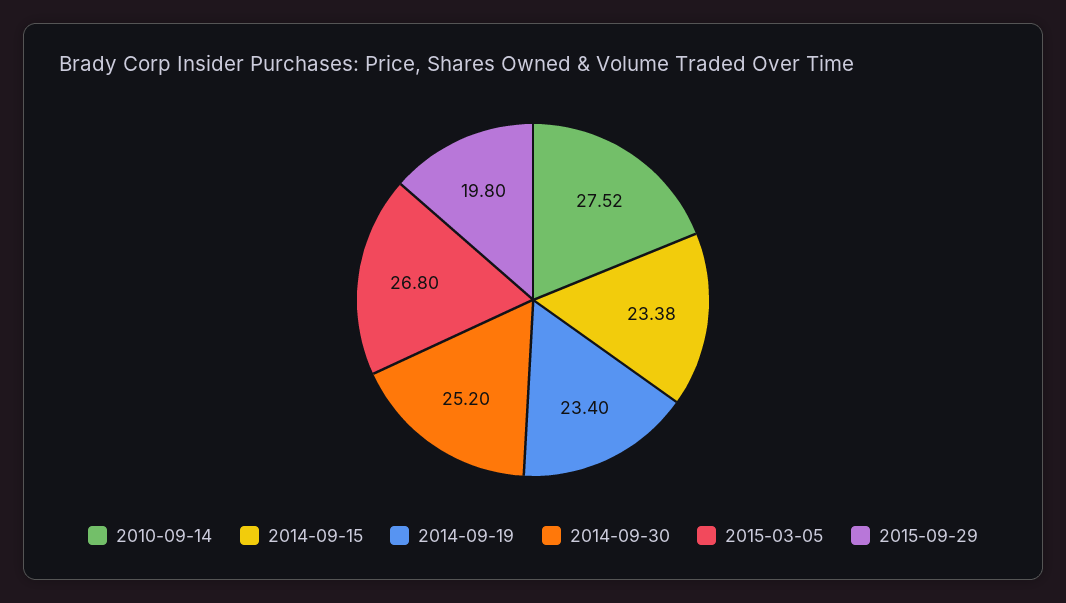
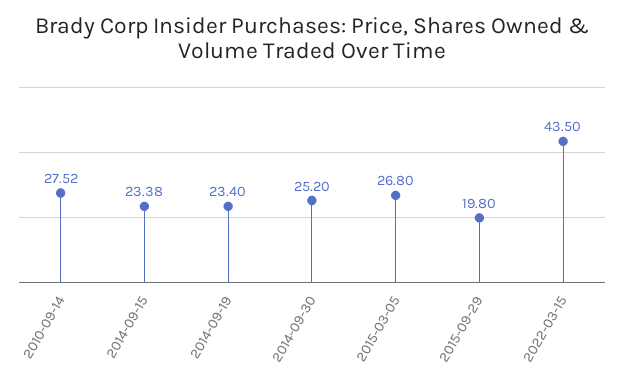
2022-03-15: none -> 43.5

